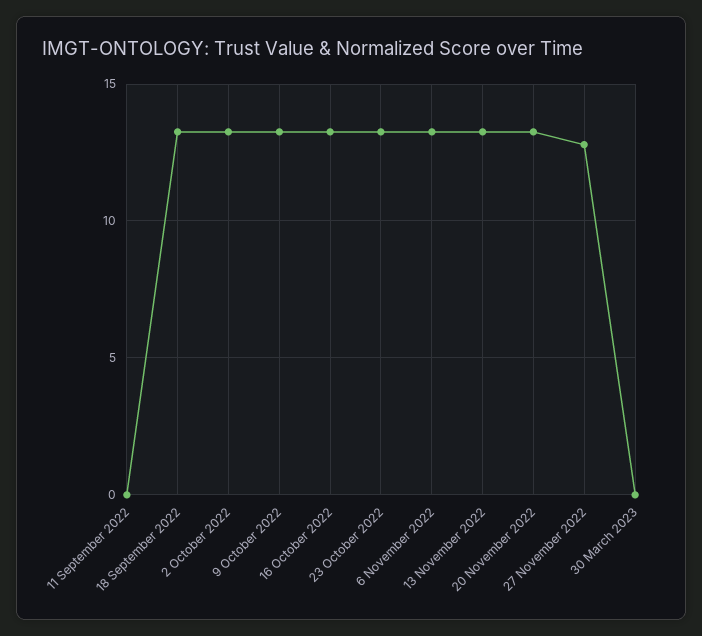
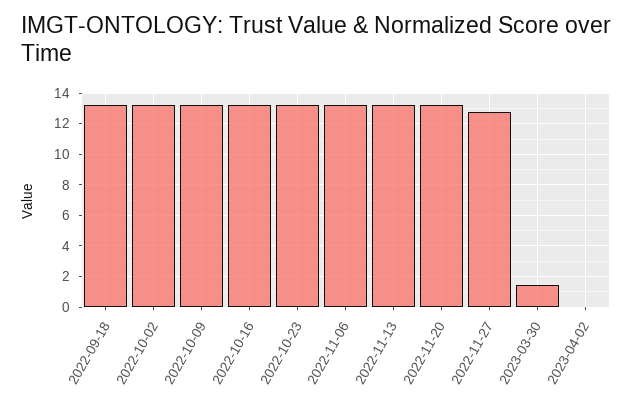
11 September 2022: 0 -> none
30 March 2023: 0 -> 1.5
2023-04-02: none -> 0

